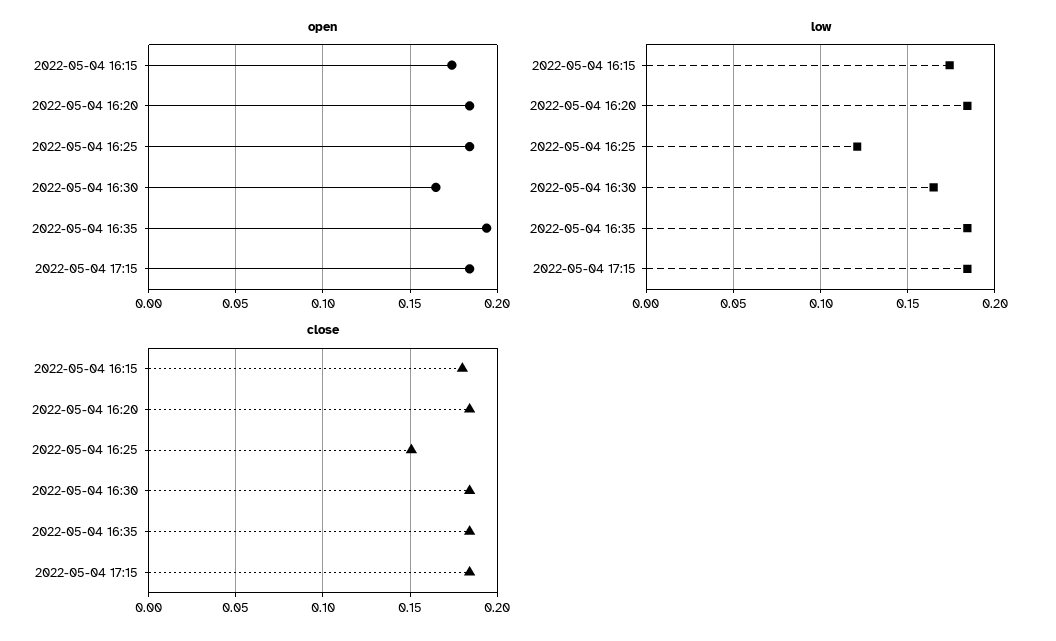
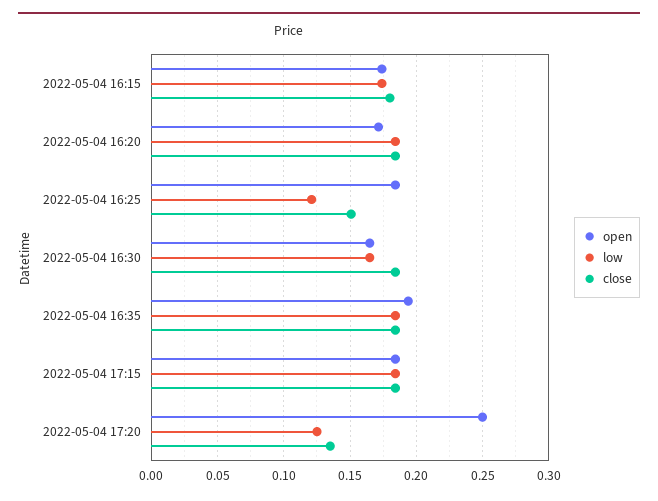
open, 2022-05-04 16:20: 0.185 -> 0.17
open, 2022-05-04 17:20: none -> 0.25
low, 2022-05-04 17:20: none -> 0.125
close, 2022-05-04 17:20: none -> 0.135

